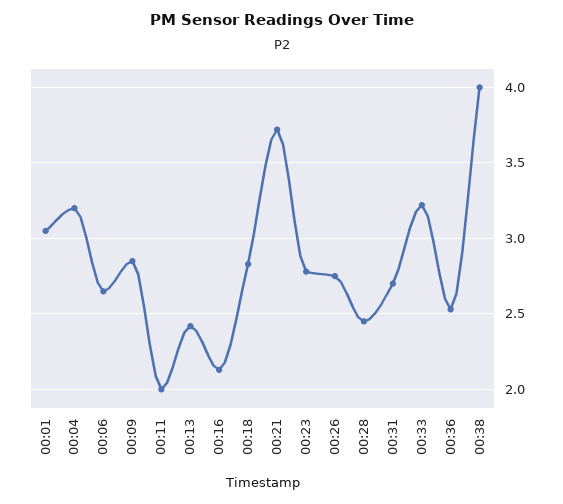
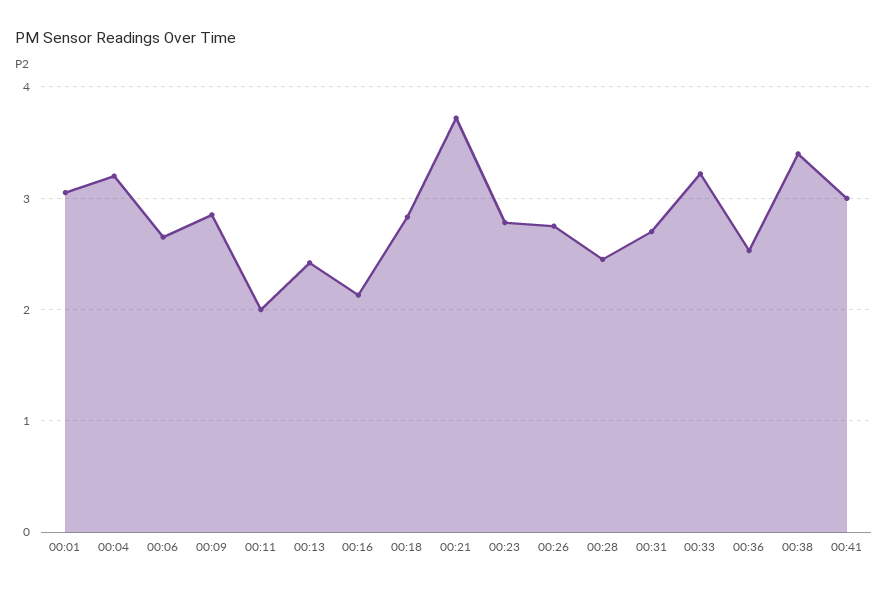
00:38: 4 -> 3.4
00:41: none -> 3

